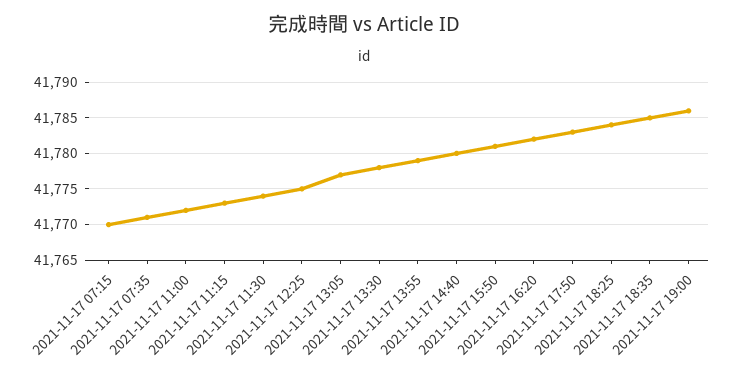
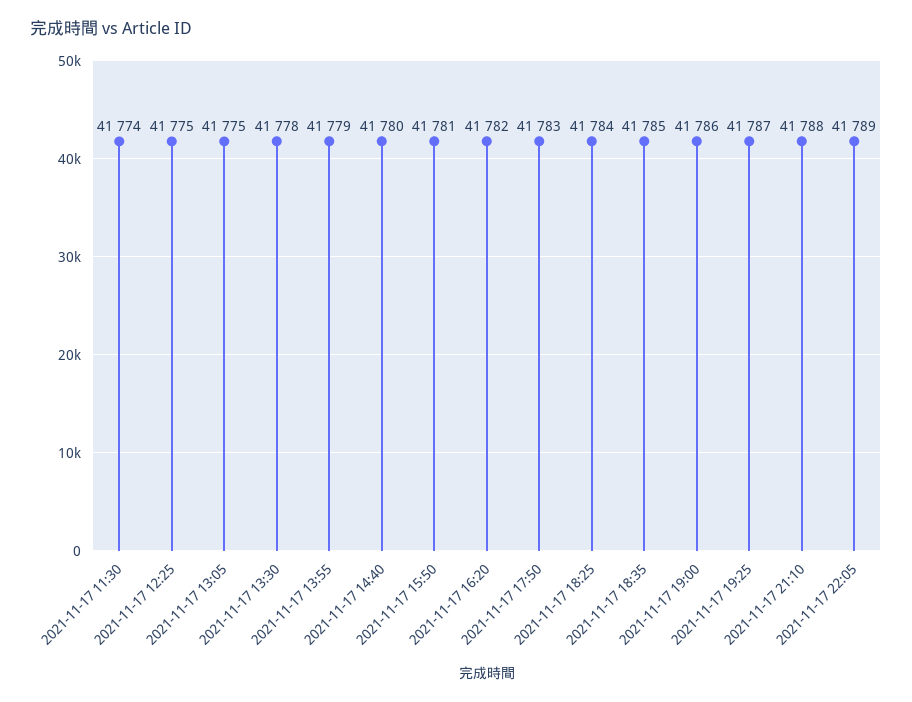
2021-11-17 07:15: 41770 -> none
2021-11-17 07:35: 41771 -> none
2021-11-17 11:00: 41772 -> none
2021-11-17 11:15: 41773 -> none
2021-11-17 13:05: 41777 -> 41775
2021-11-17 19:25: none -> 41787
2021-11-17 21:10: none -> 41788
2021-11-17 22:05: none -> 41789

